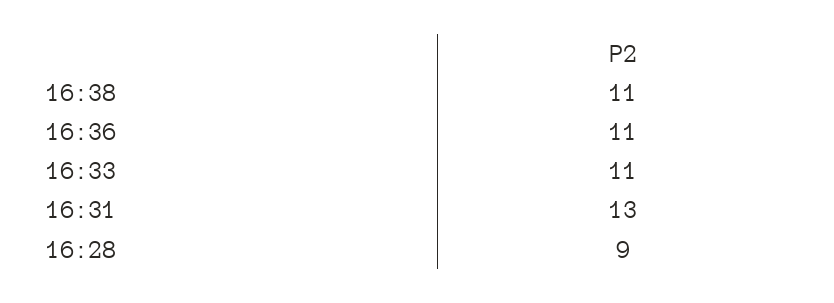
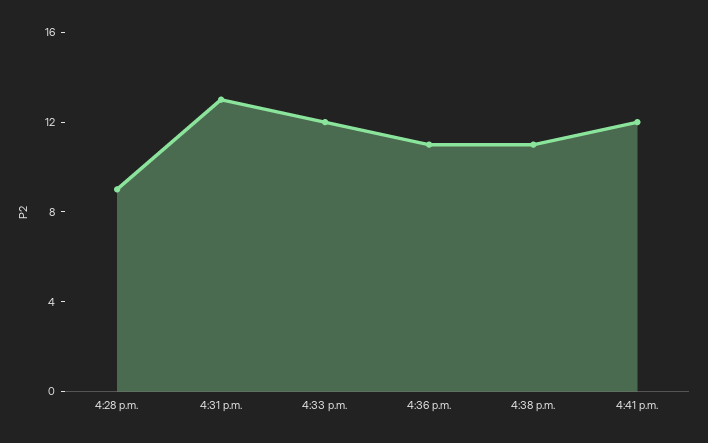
16:33: 11 -> 12
4:41 p.m.: none -> 12

